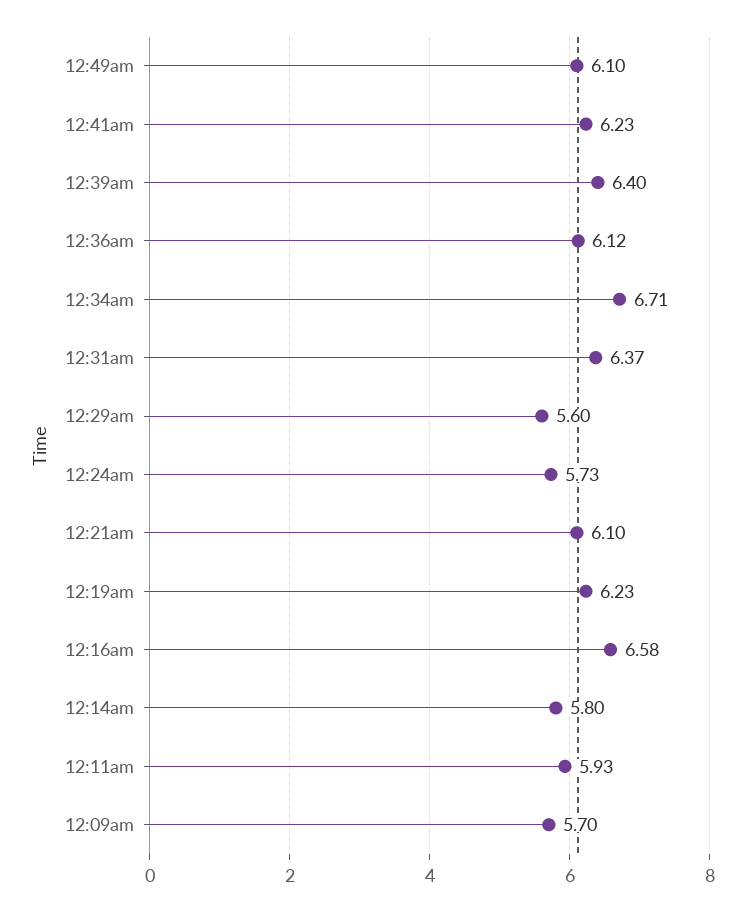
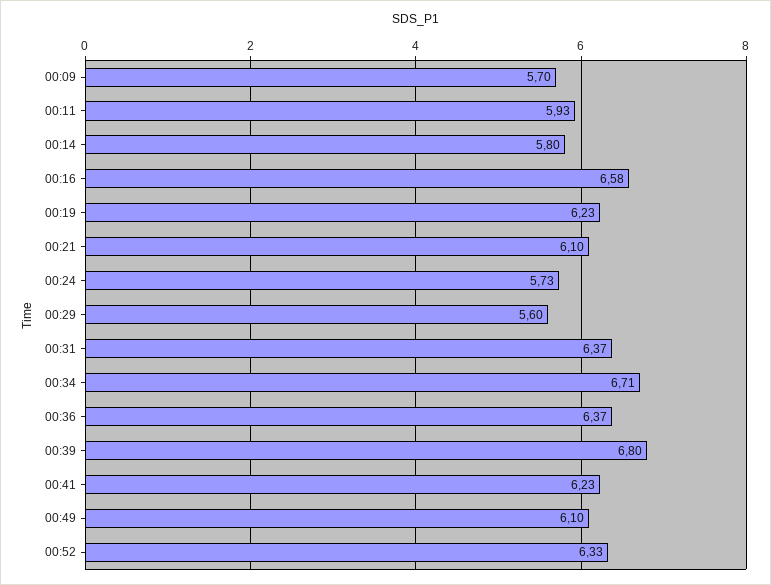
12:39am: 6.4 -> 6.8
12:36am: 6.12 -> 6.37
00:52: none -> 6.33

